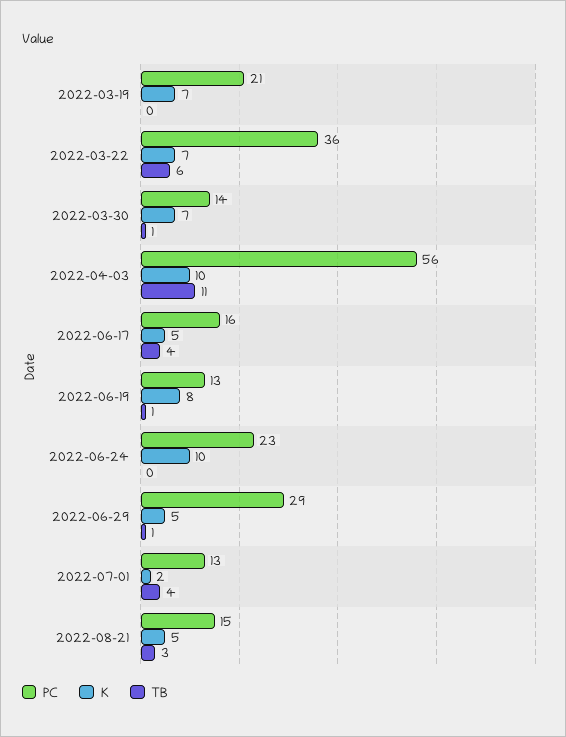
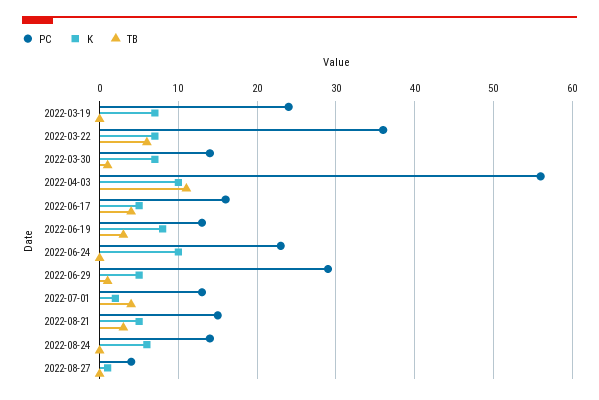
PC, 2022-03-19: 21 -> 24
TB, 2022-06-19: 1 -> 3
PC, 2022-08-24: none -> 14
K, 2022-08-24: none -> 6
TB, 2022-08-24: none -> 0
PC, 2022-08-27: none -> 4
K, 2022-08-27: none -> 1
TB, 2022-08-27: none -> 0

